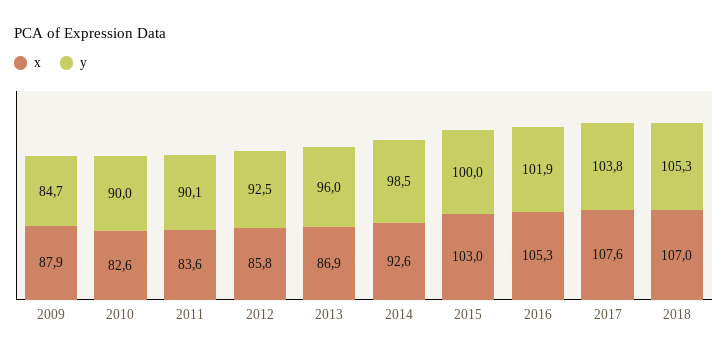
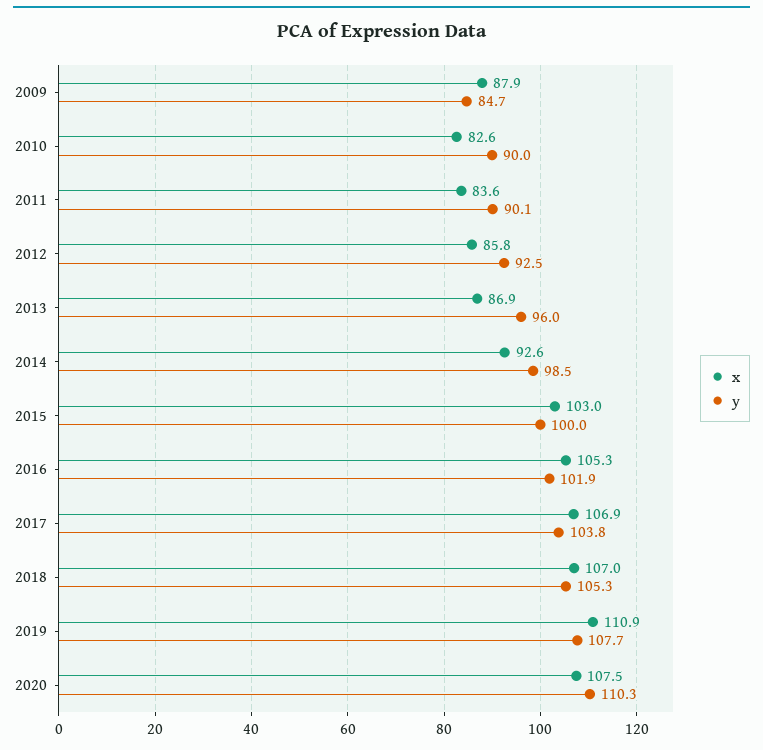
x, 2017: 107.6 -> 106.9
x, 2019: none -> 110.9
y, 2019: none -> 107.7
x, 2020: none -> 107.5
y, 2020: none -> 110.3

